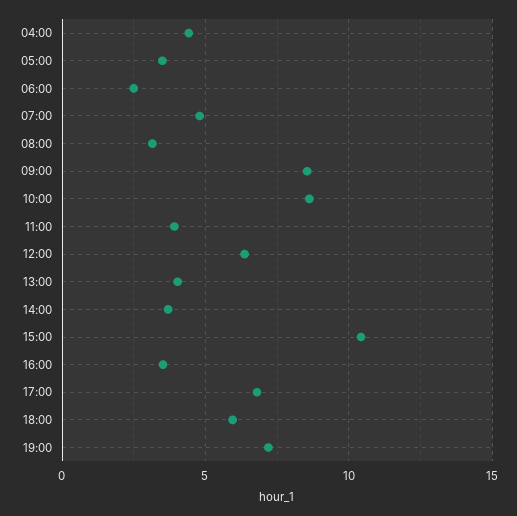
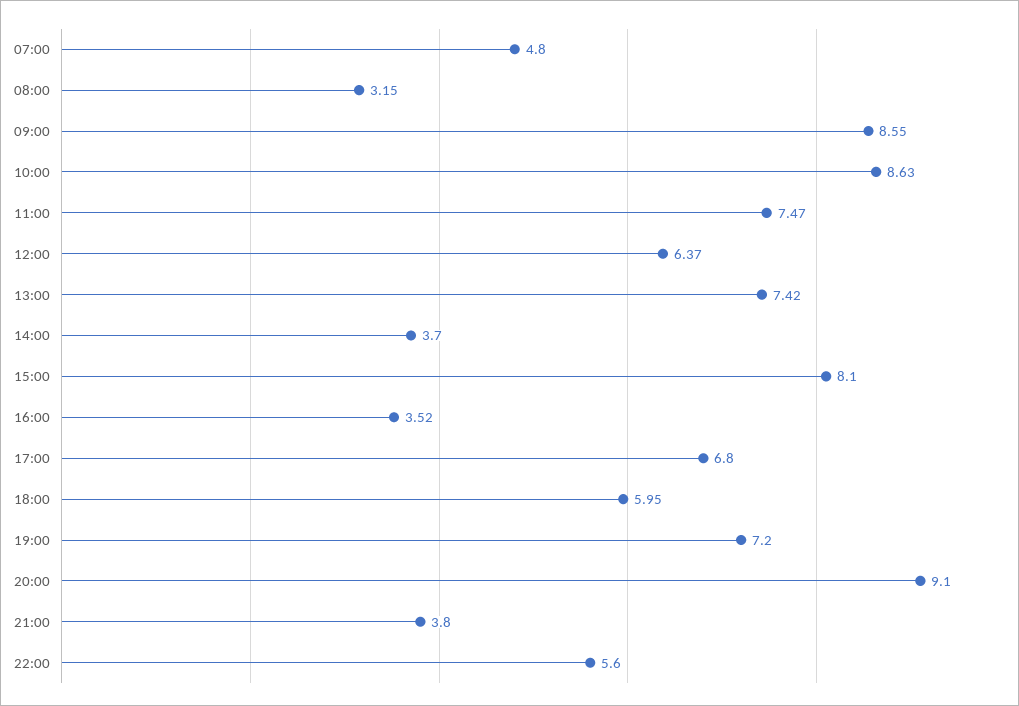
04:00: 4.5 -> none
05:00: 3.5 -> none
06:00: 2.5 -> none
11:00: 4 -> 7.47
13:00: 4 -> 7.42
15:00: 10.5 -> 8.1
20:00: none -> 9.1
21:00: none -> 3.8
22:00: none -> 5.6

